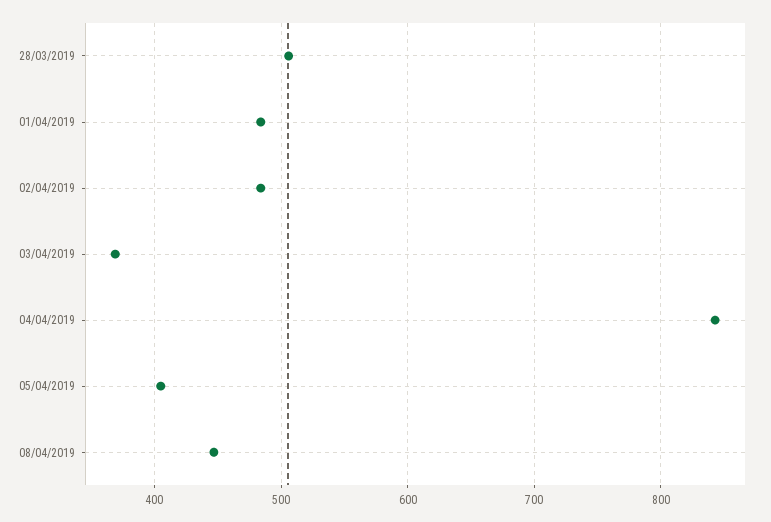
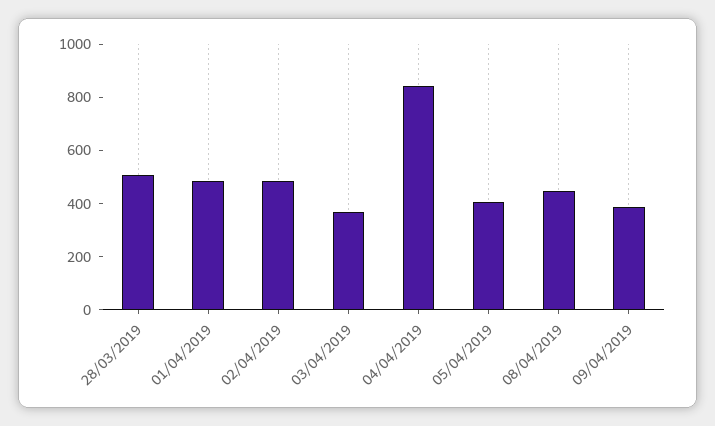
09/04/2019: none -> 400

